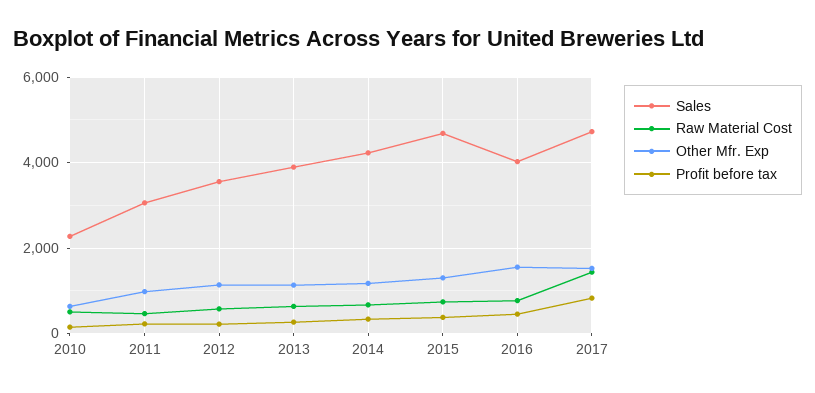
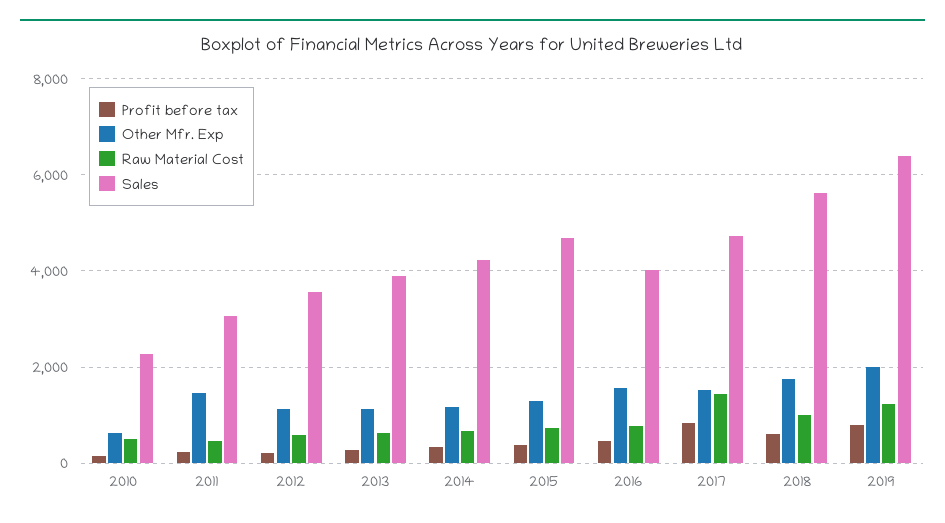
Other Mfr. Exp, 2011: 1000 -> 1400
Profit before tax, 2018: none -> 600
Other Mfr. Exp, 2018: none -> 1800
Raw Material Cost, 2018: none -> 1000
Sales, 2018: none -> 5600
Profit before tax, 2019: none -> 800
Other Mfr. Exp, 2019: none -> 2000
Raw Material Cost, 2019: none -> 1200
Sales, 2019: none -> 6400

